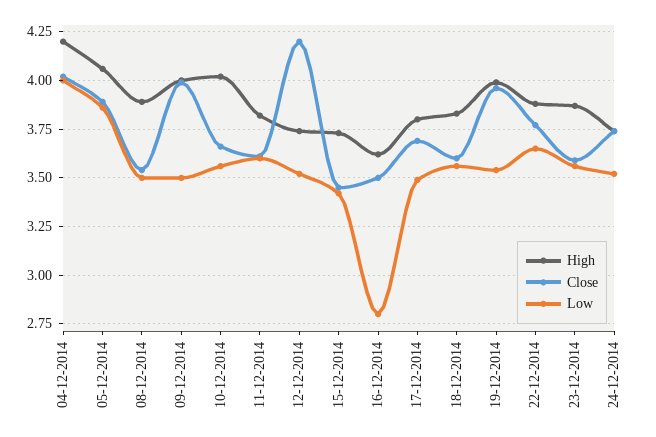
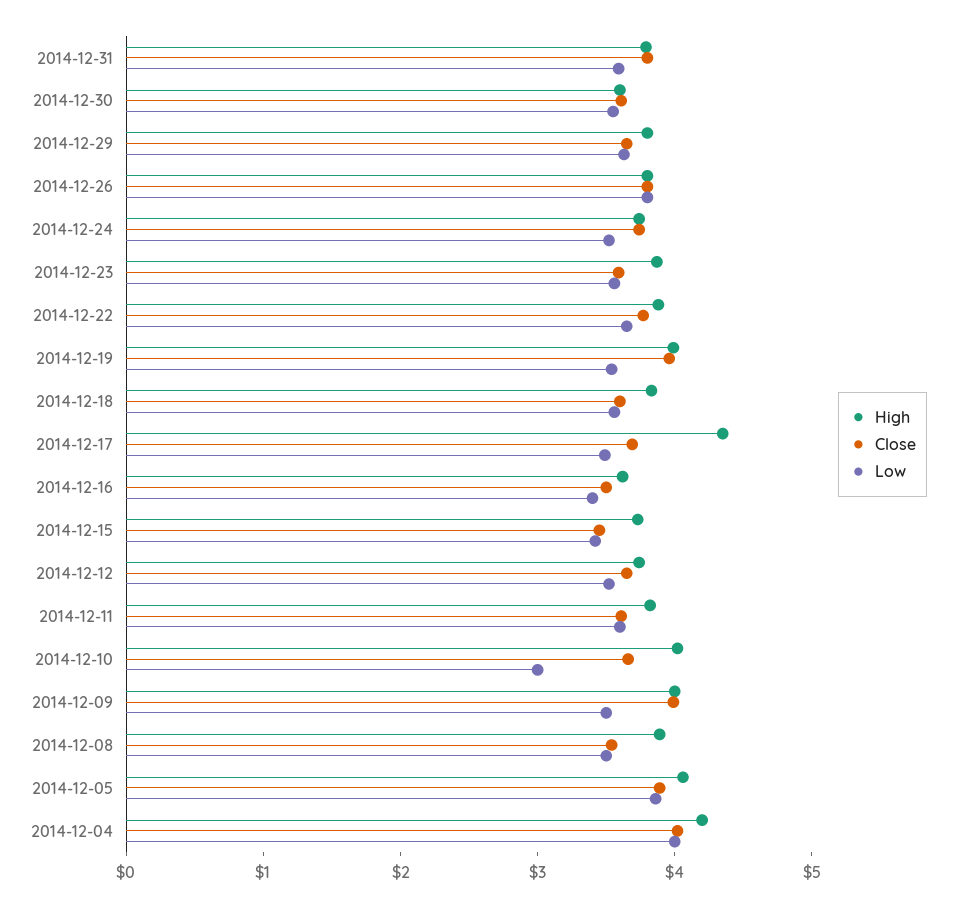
Low, 10-12-2014: 3.55 -> 3
Close, 12-12-2014: 4.2 -> 3.6
Low, 16-12-2014: 2.8 -> 3.4
High, 17-12-2014: 3.8 -> 4.4
High, 2014-12-31: none -> 3.8
Close, 2014-12-31: none -> 3.8
Low, 2014-12-31: none -> 3.6
High, 2014-12-30: none -> 3.6
Close, 2014-12-30: none -> 3.6
Low, 2014-12-30: none -> 3.6
High, 2014-12-29: none -> 3.8
Close, 2014-12-29: none -> 3.6
Low, 2014-12-29: none -> 3.6
High, 2014-12-26: none -> 3.8
Close, 2014-12-26: none -> 3.8
Low, 2014-12-26: none -> 3.8

